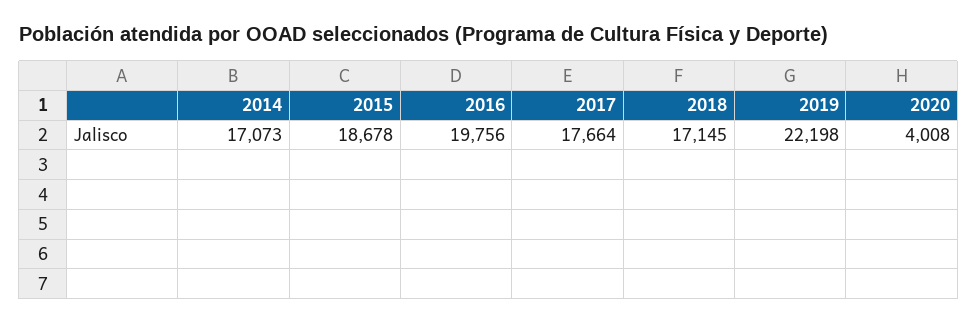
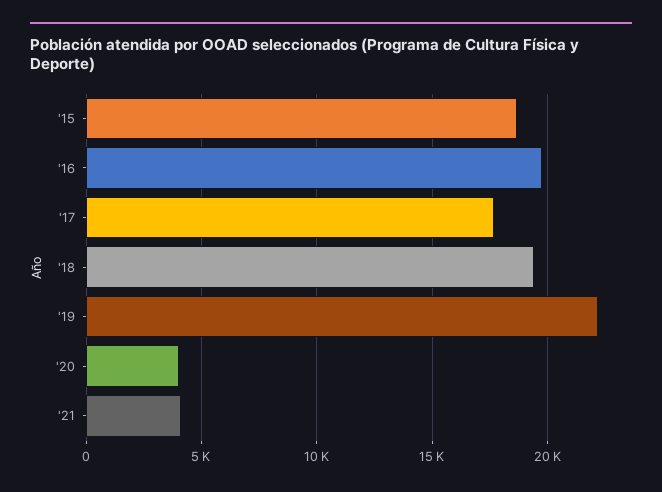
2014: 17073 -> none
2018: 17145 -> 19500
'21: none -> 4000

